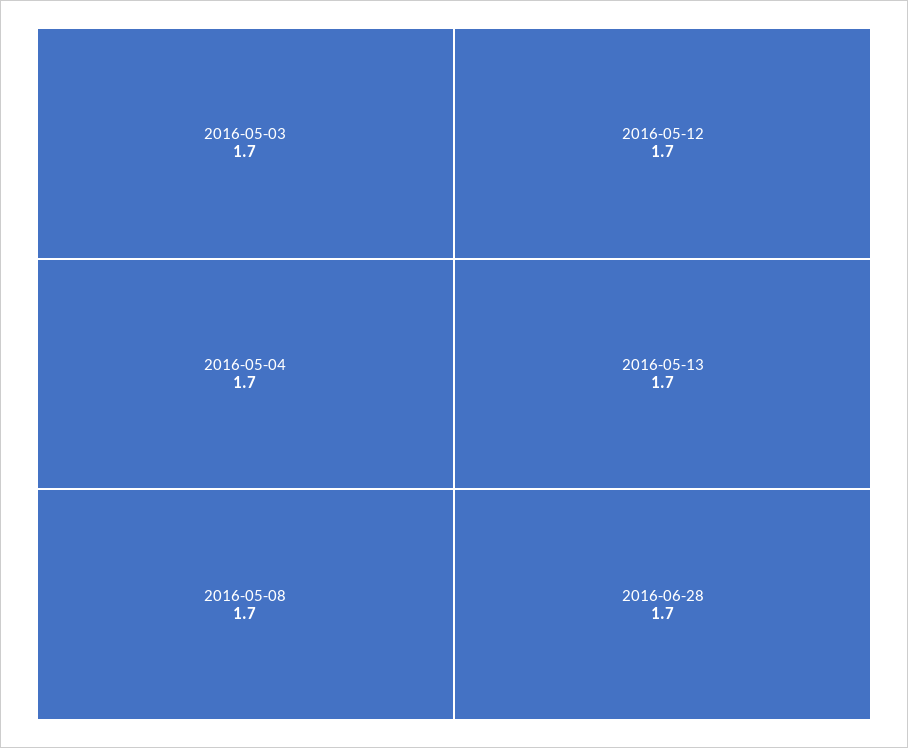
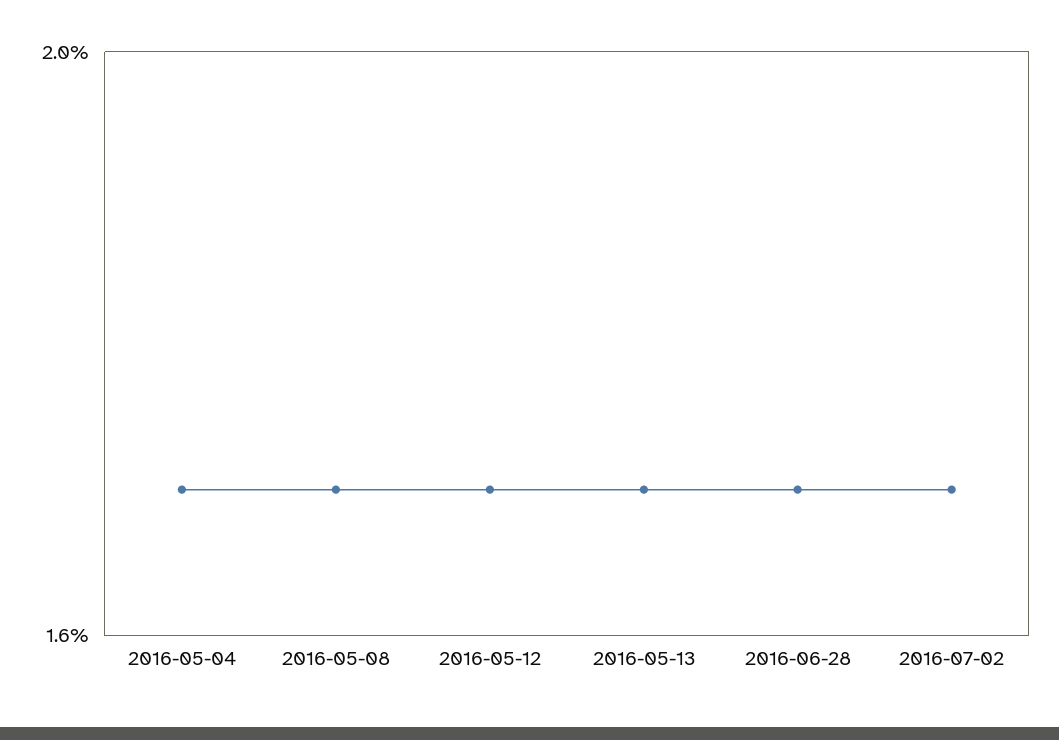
2016-05-03: 1.7 -> none
2016-07-02: none -> 1.7

